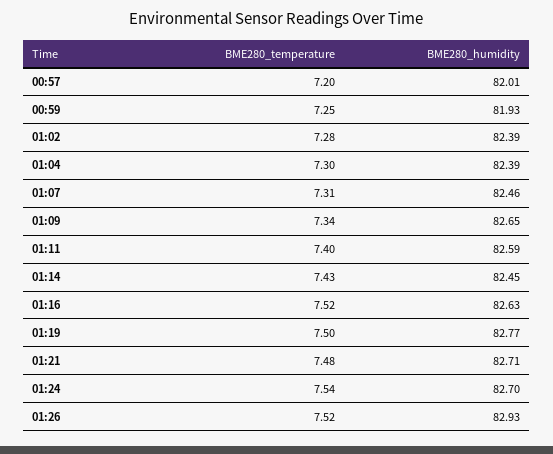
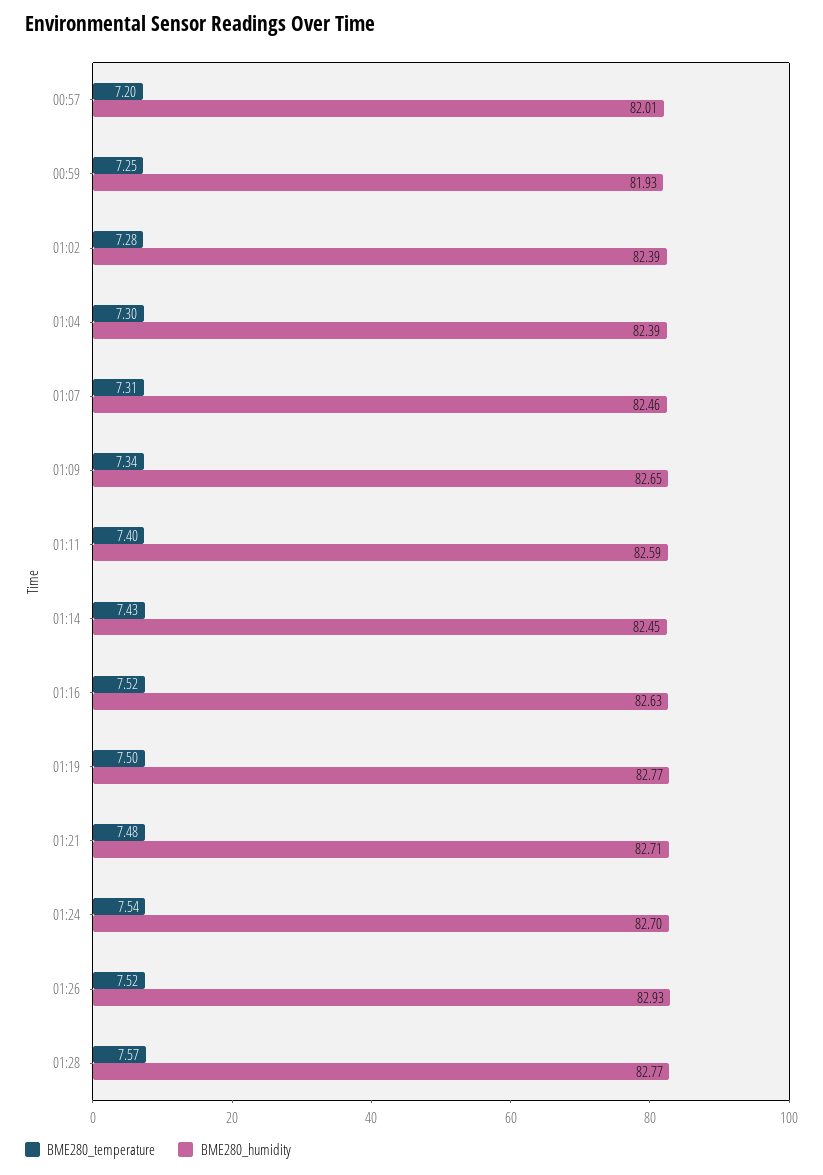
BME280_temperature, 01:28: none -> 7.57
BME280_humidity, 01:28: none -> 82.77

